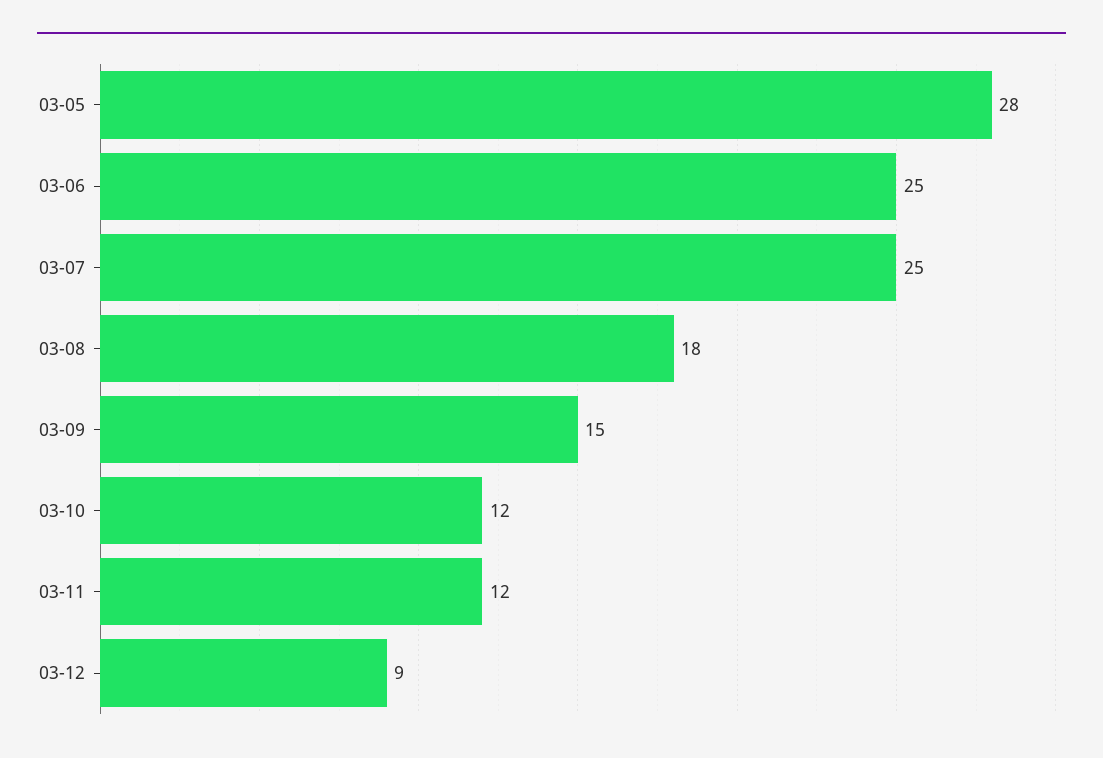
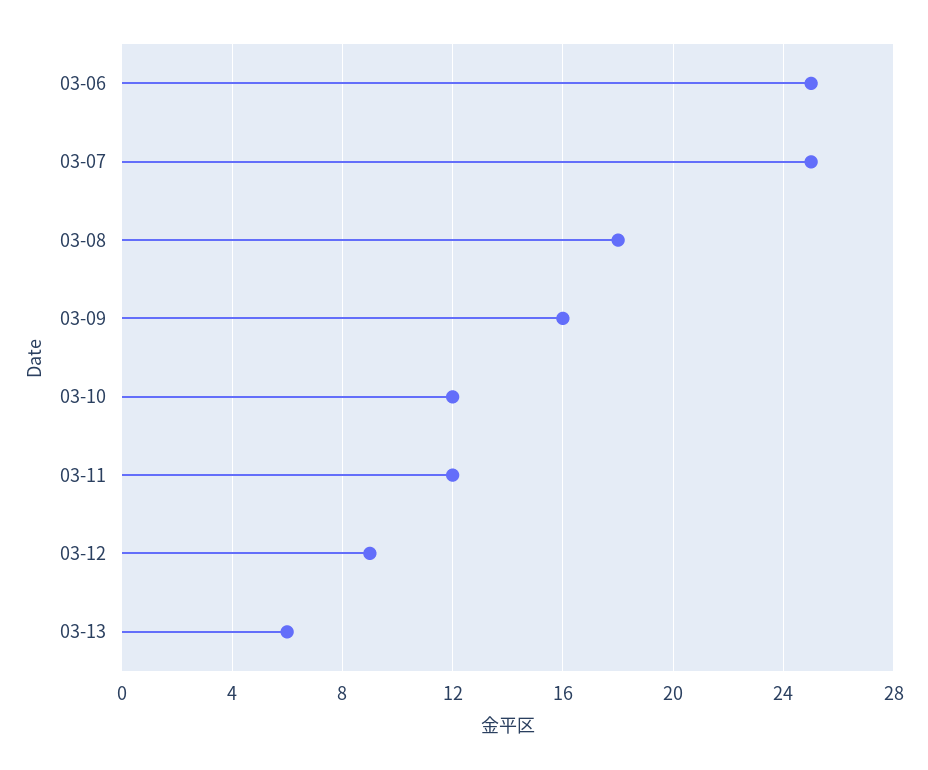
03-05: 28 -> none
03-09: 15 -> 16
03-13: none -> 6

